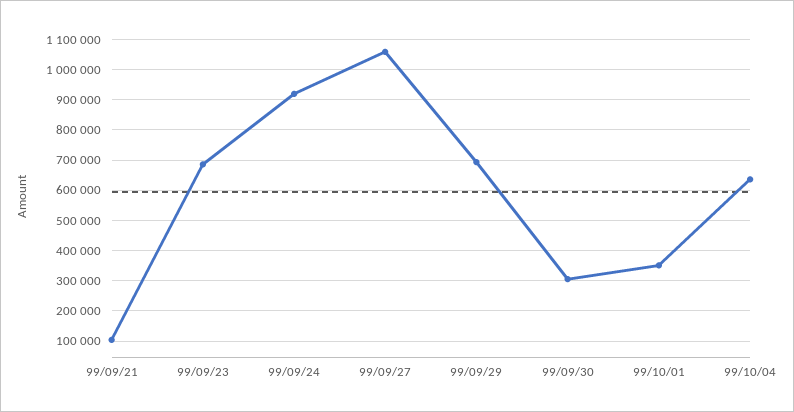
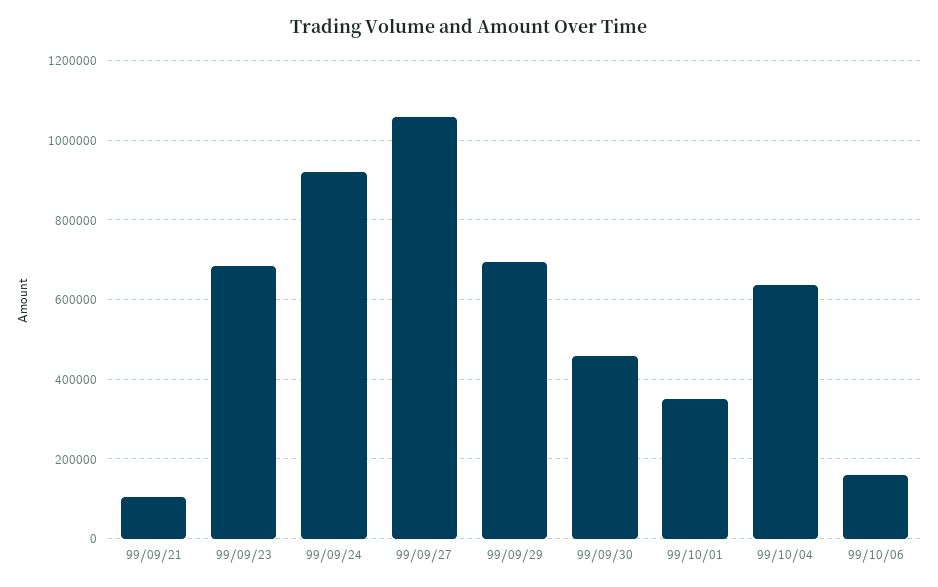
99/09/30: 300000 -> 460000
99/10/06: none -> 160000

